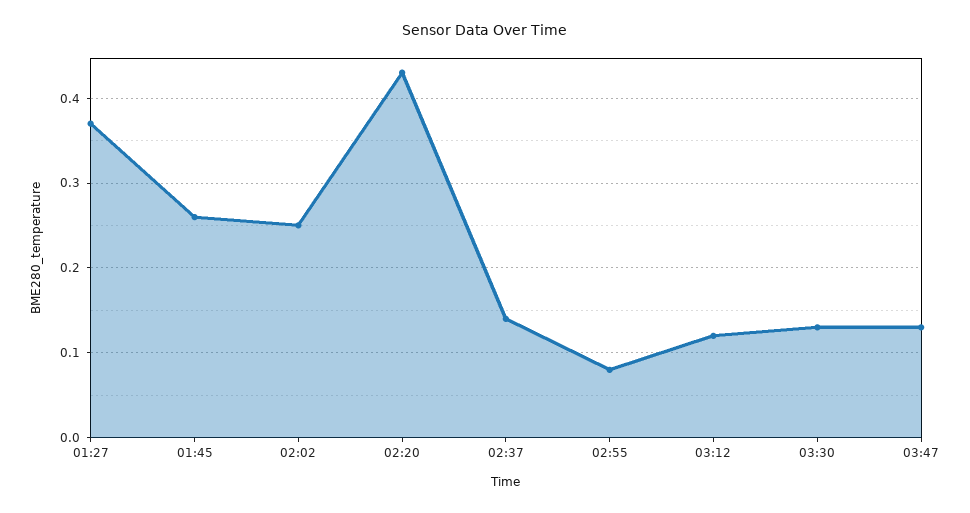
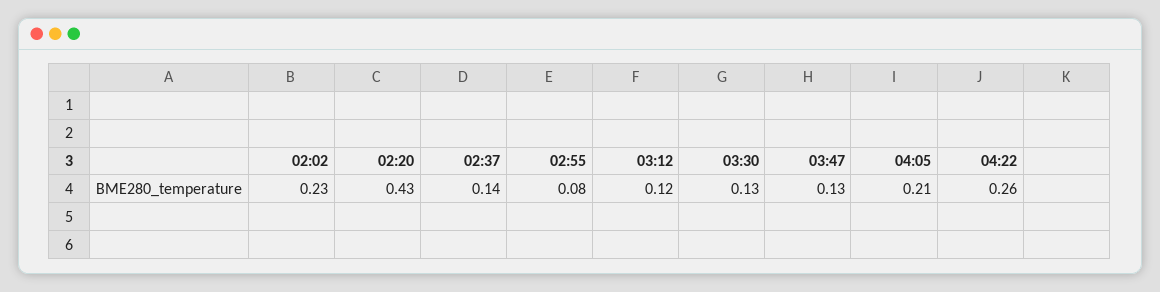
01:27: 0.37 -> none
01:45: 0.26 -> none
02:02: 0.25 -> 0.23
04:05: none -> 0.21
04:22: none -> 0.26

